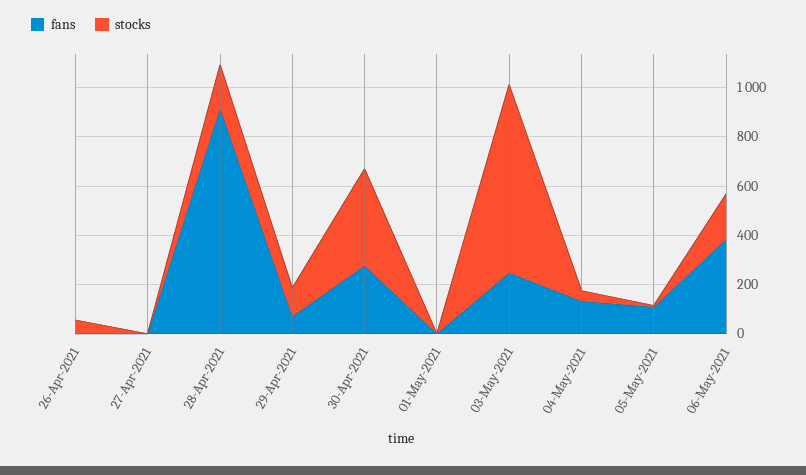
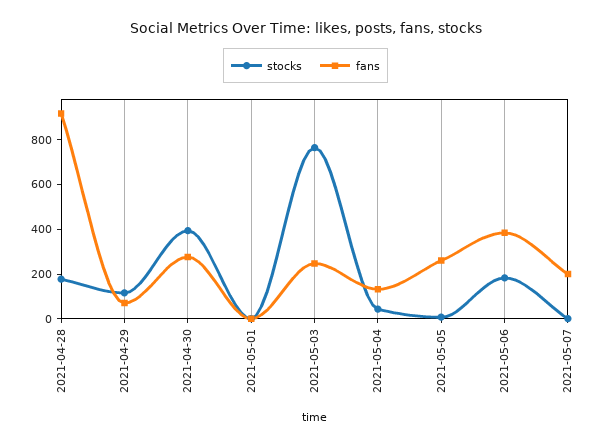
fans, 26-Apr-2021: 0 -> none
stocks, 26-Apr-2021: 50 -> none
fans, 27-Apr-2021: 0 -> none
stocks, 27-Apr-2021: 0 -> none
fans, 05-May-2021: 100 -> 250
stocks, 2021-05-07: none -> 0
fans, 2021-05-07: none -> 200

